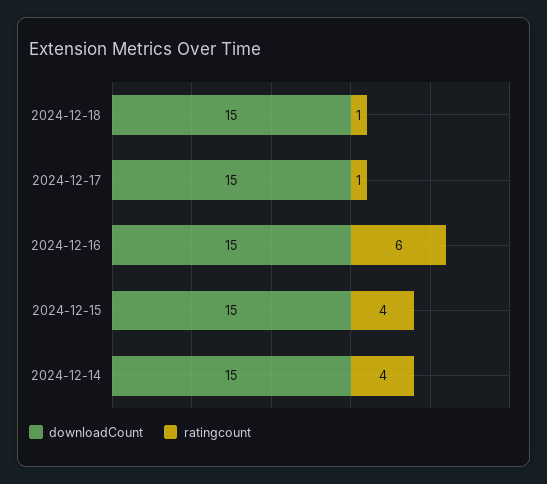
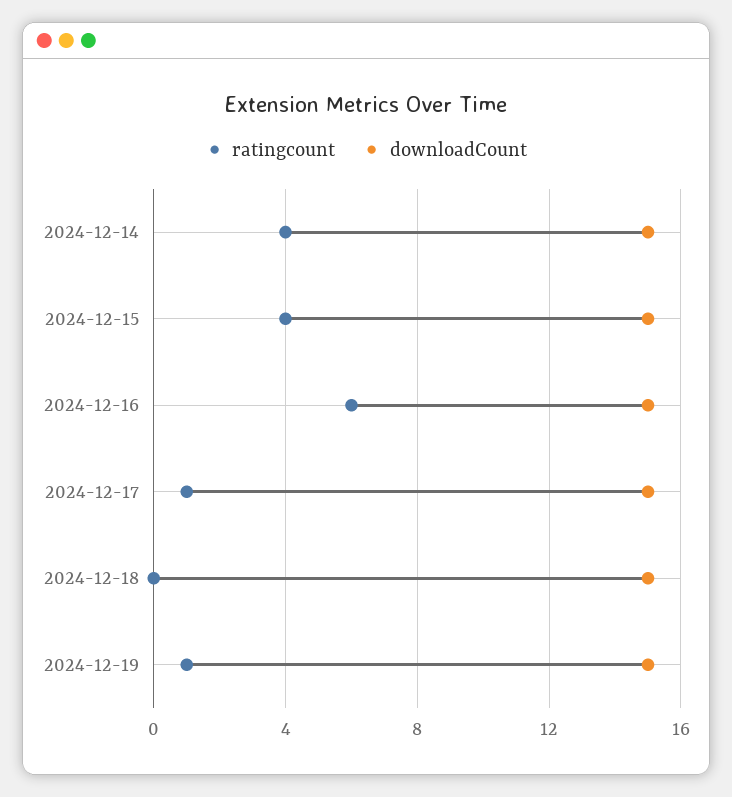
ratingcount, 2024-12-18: 1 -> 0
ratingcount, 2024-12-19: none -> 1
downloadCount, 2024-12-19: none -> 15

